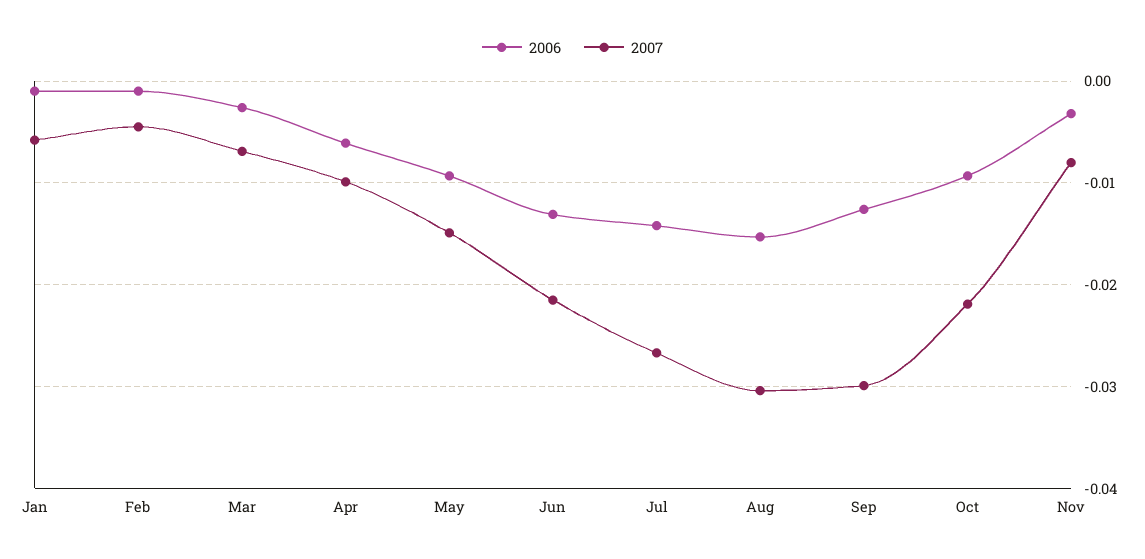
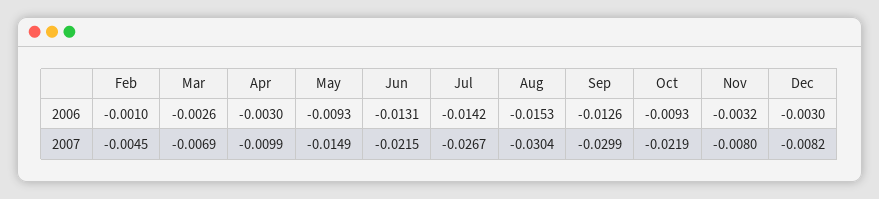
2006, Jan: -0.001 -> none
2007, Jan: -0.006 -> none
2006, Apr: -0.006 -> -0.003
2006, Dec: none -> -0.003
2007, Dec: none -> -0.0082

